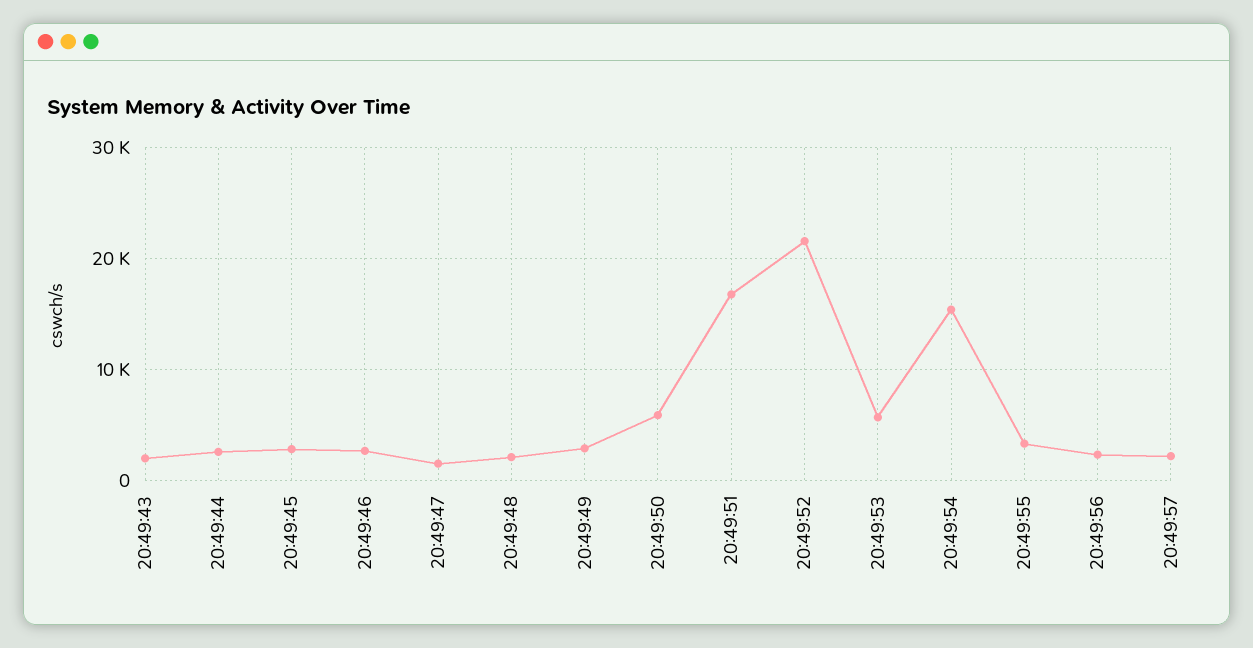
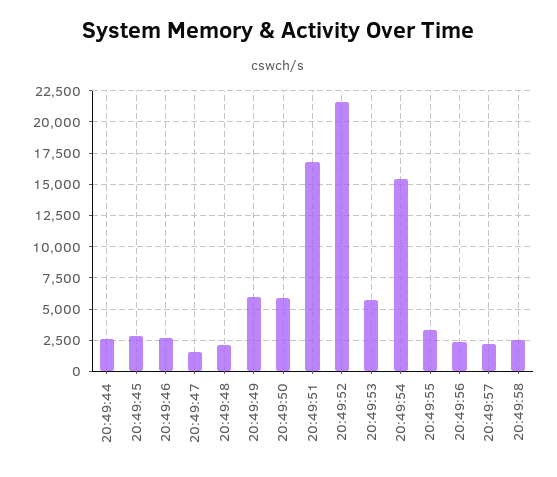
20:49:43: 2000 -> none
20:49:49: 3000 -> 6000
20:49:58: none -> 2500

